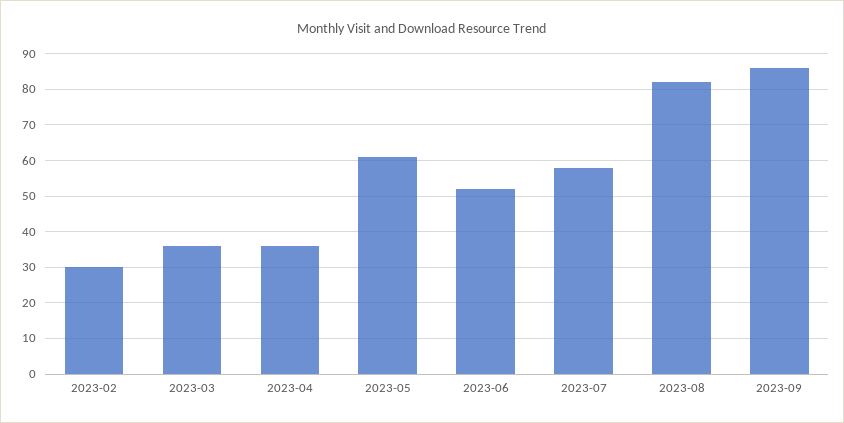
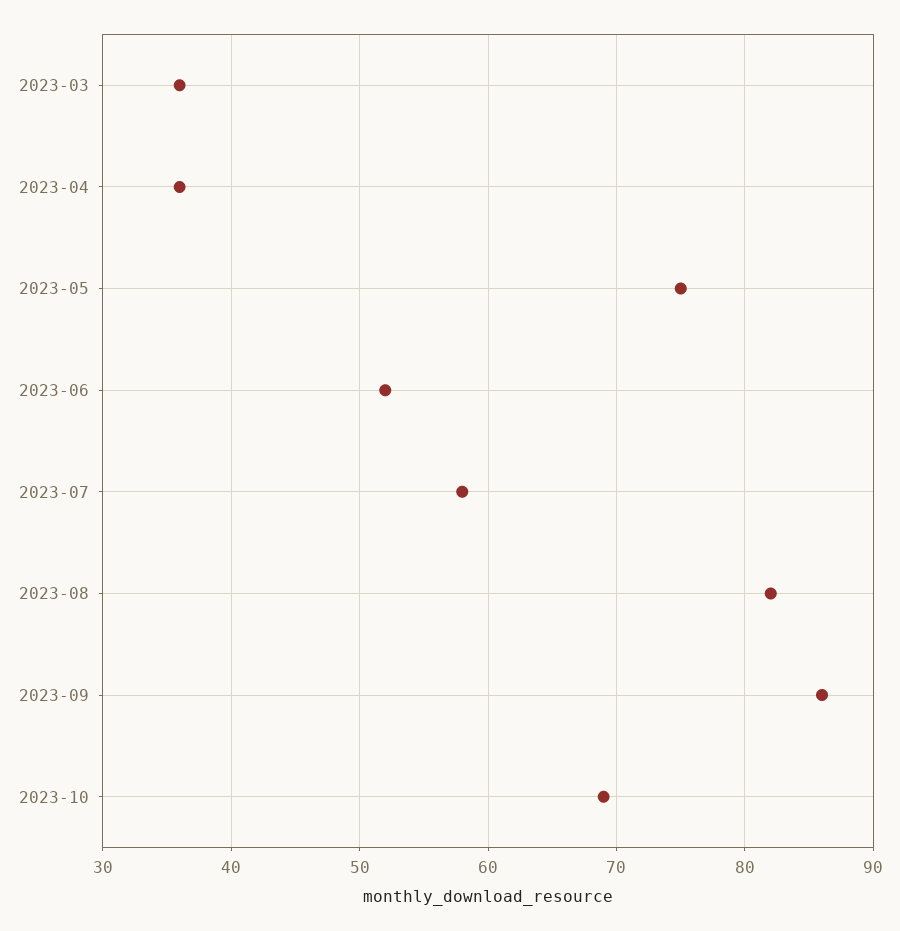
2023-02: 30 -> none
2023-05: 60 -> 75
2023-10: none -> 69

